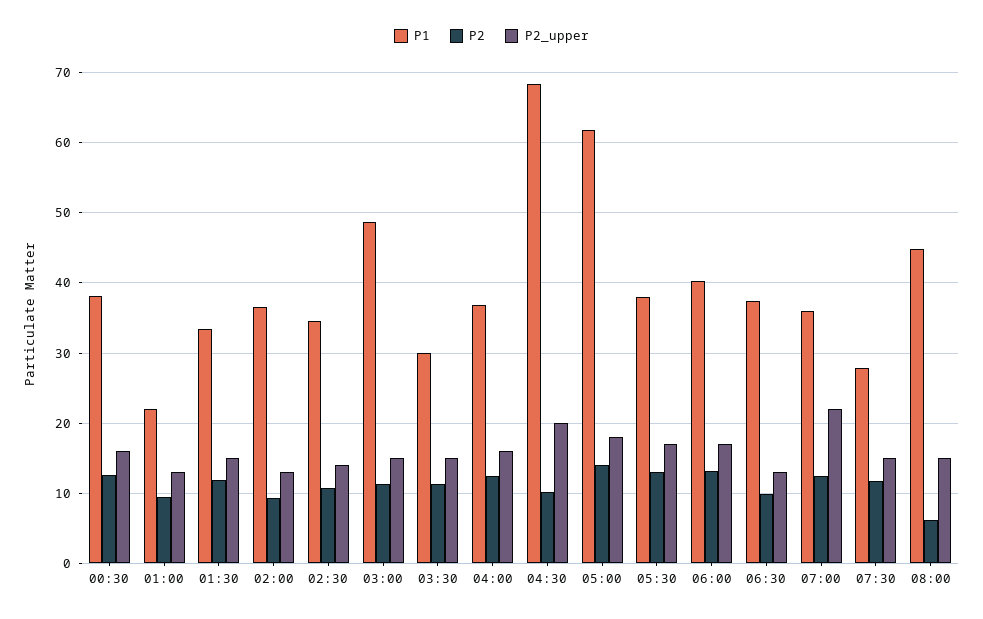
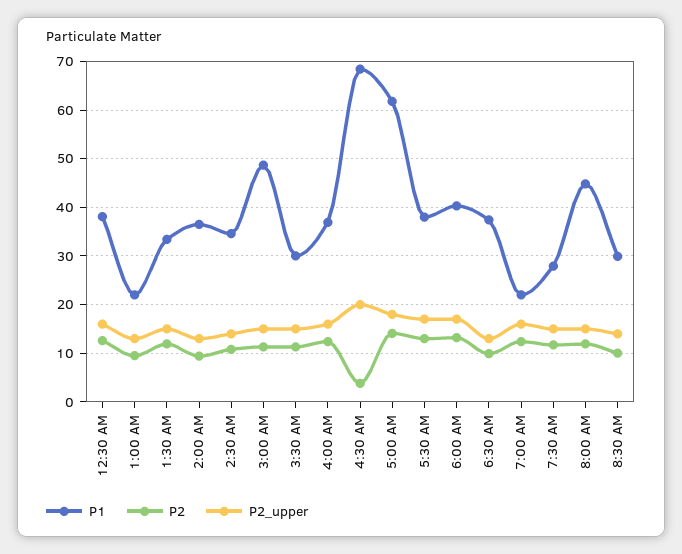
P2, 04:30: 10 -> 4
P1, 07:00: 36 -> 22
P2_upper, 07:00: 22 -> 16
P2, 08:00: 6 -> 12
P1, 8:30 AM: none -> 30
P2, 8:30 AM: none -> 10
P2_upper, 8:30 AM: none -> 14

